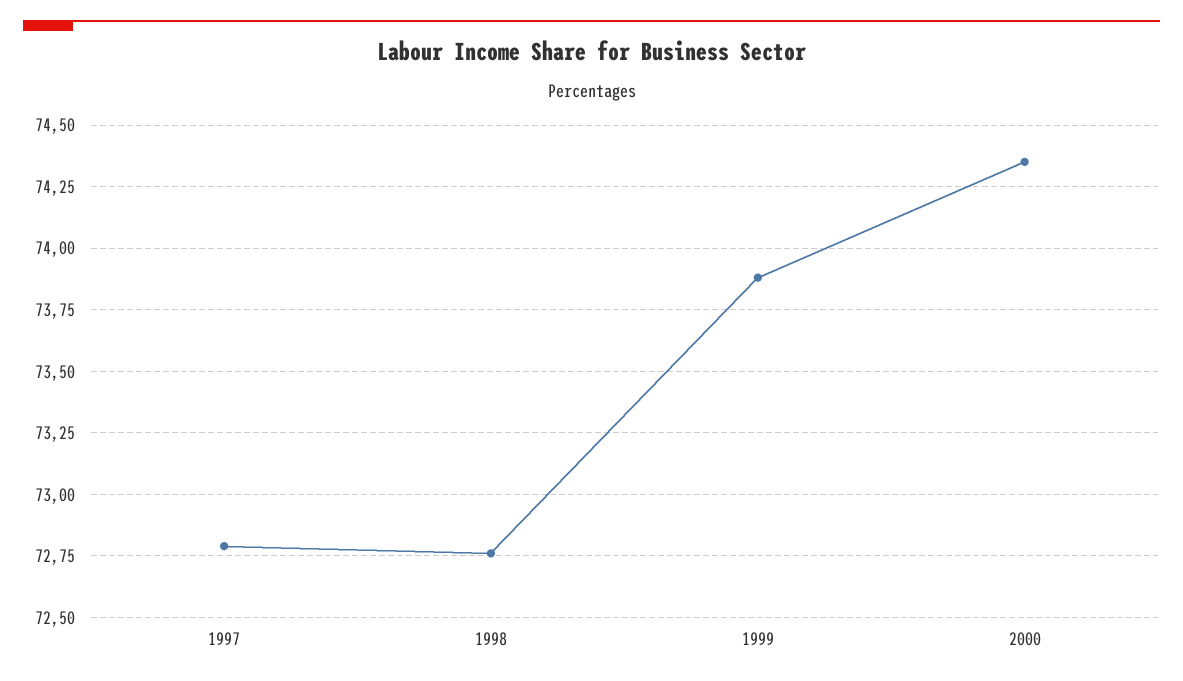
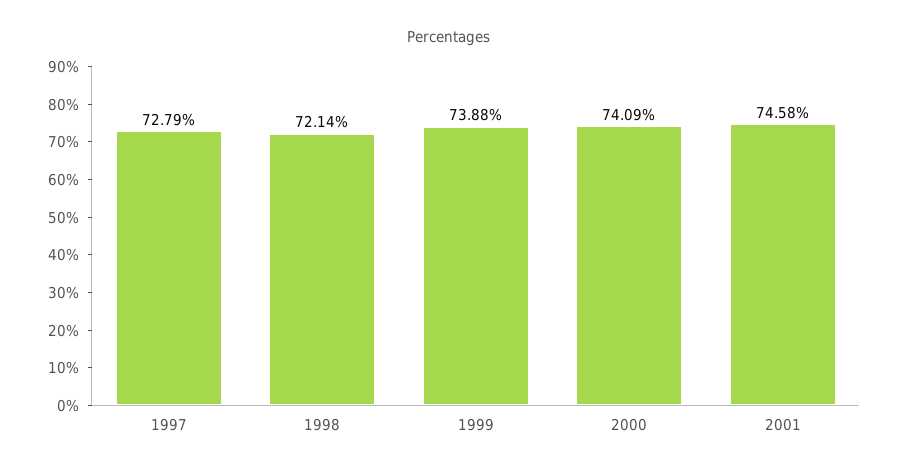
1998: 72.75 -> 72.14
2000: 74.35 -> 74.09
2001: none -> 74.58

